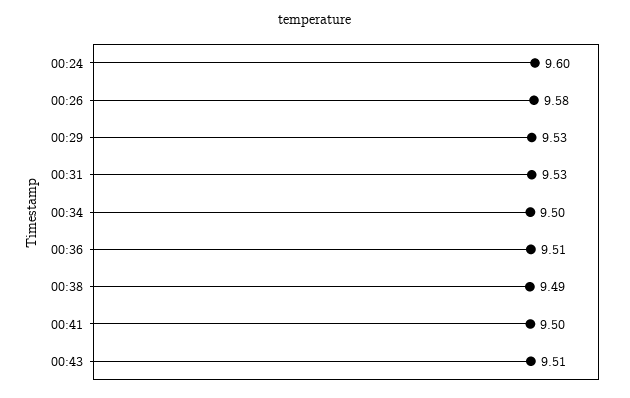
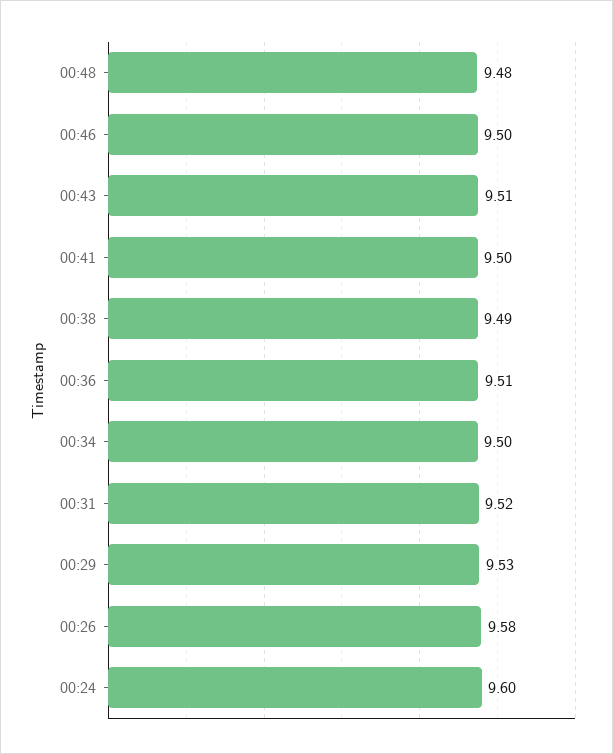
00:31: 9.53 -> 9.52
00:48: none -> 9.48
00:46: none -> 9.5

